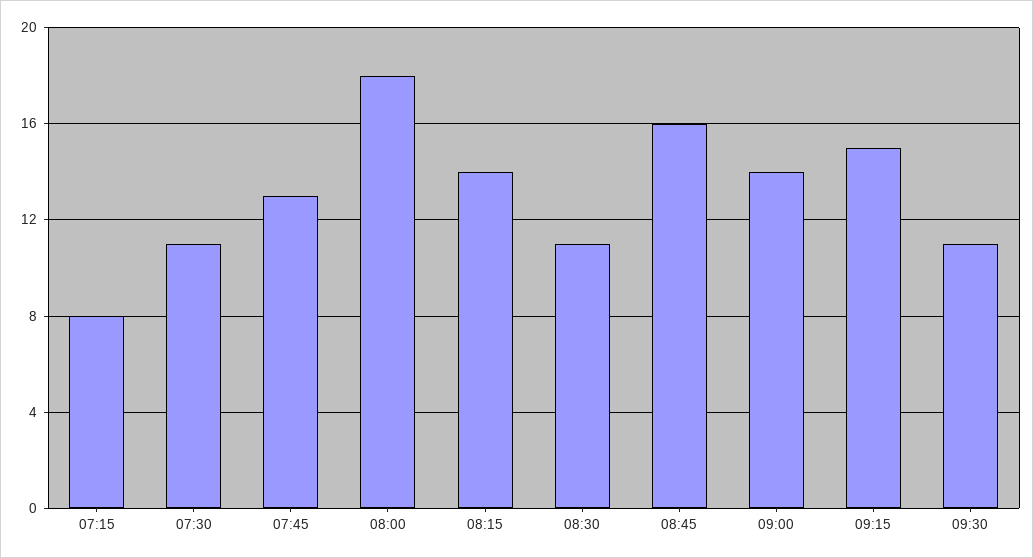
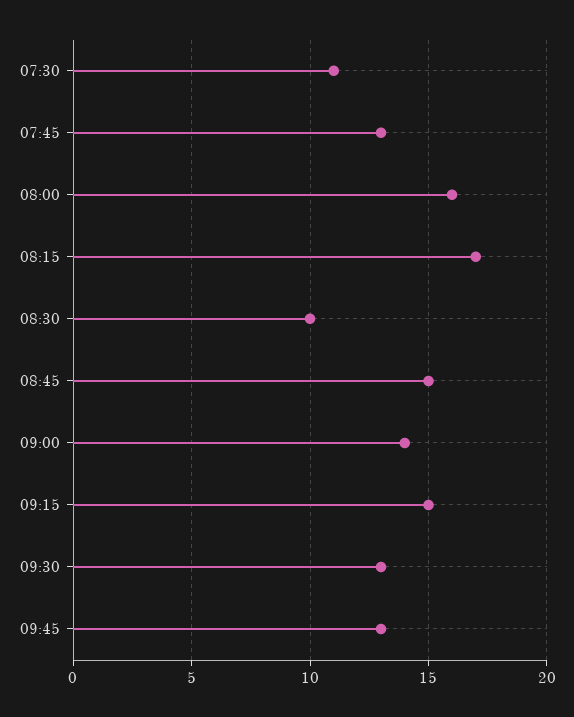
07:15: 8 -> none
08:00: 18 -> 16
08:15: 14 -> 17
08:30: 11 -> 10
08:45: 16 -> 15
09:30: 11 -> 13
09:45: none -> 13

